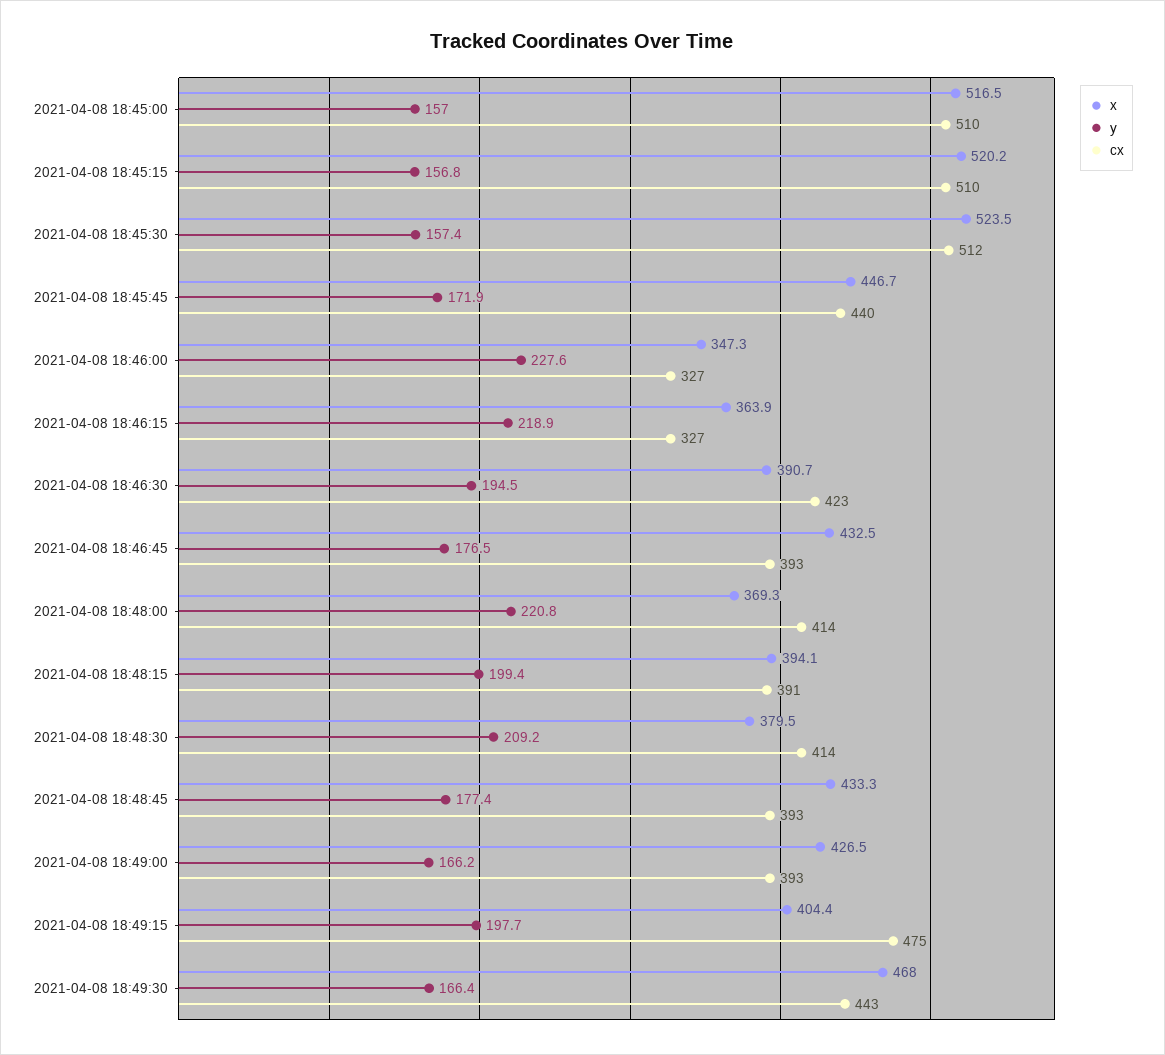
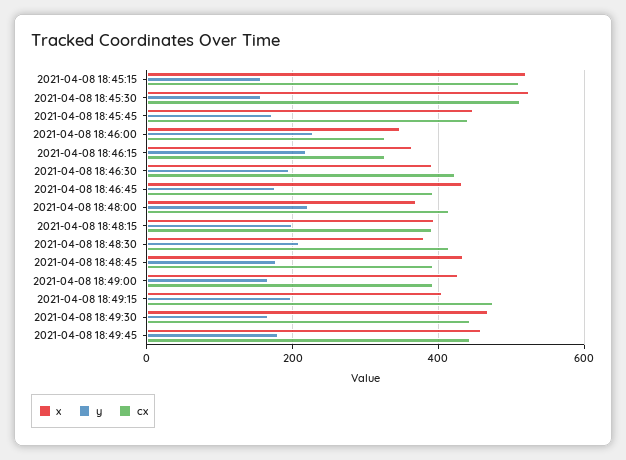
x, 2021-04-08 18:45:00: 516.5 -> none
y, 2021-04-08 18:45:00: 157 -> none
cx, 2021-04-08 18:45:00: 510 -> none
x, 2021-04-08 18:49:45: none -> 460
y, 2021-04-08 18:49:45: none -> 180
cx, 2021-04-08 18:49:45: none -> 440

